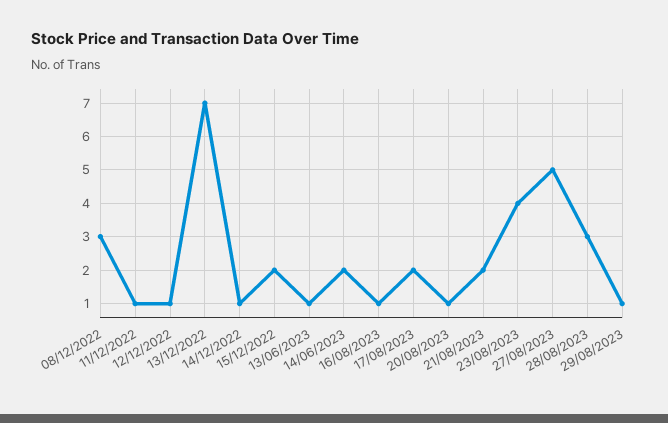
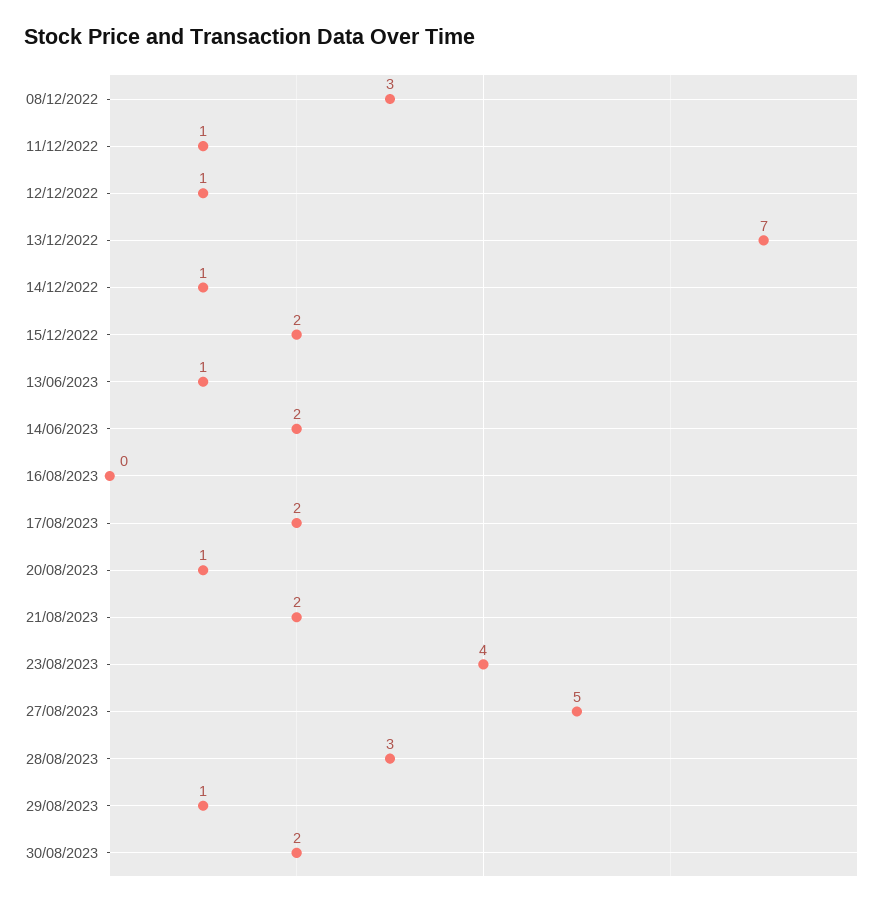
16/08/2023: 1 -> 0
30/08/2023: none -> 2

